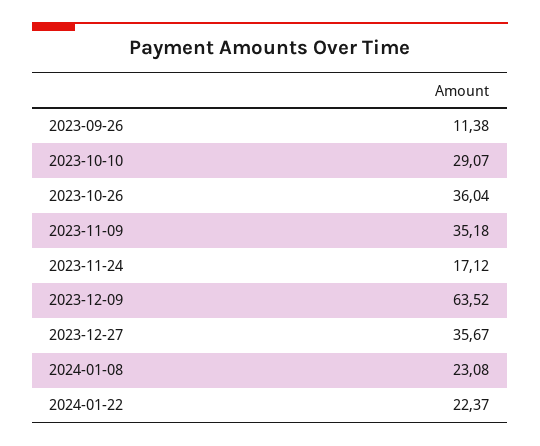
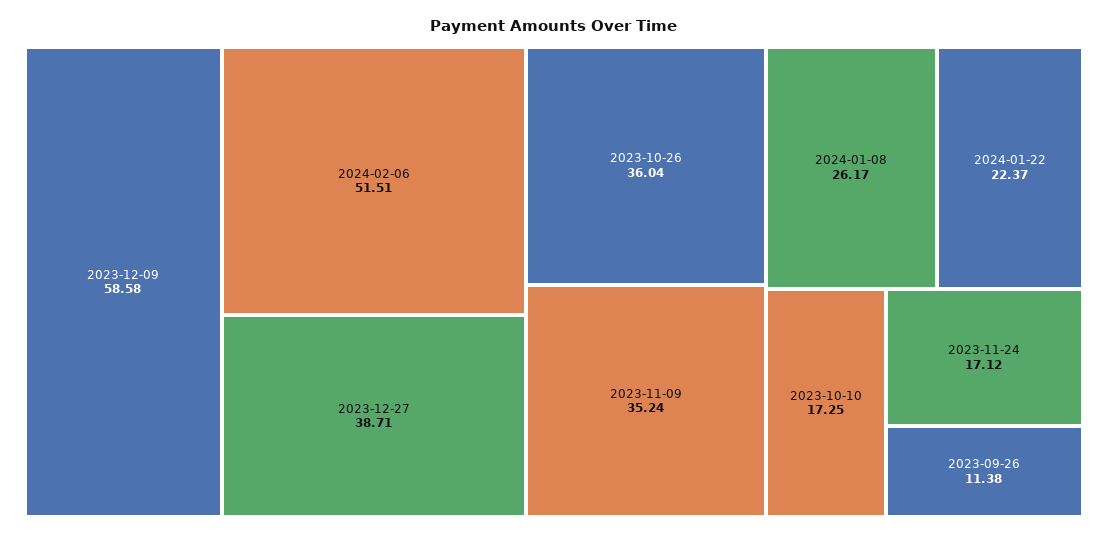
2023-10-10: 29.07 -> 17.25
2023-11-09: 35.18 -> 35.24
2023-12-09: 63.52 -> 58.58
2023-12-27: 35.67 -> 38.71
2024-01-08: 23.08 -> 26.17
2024-02-06: none -> 51.51

